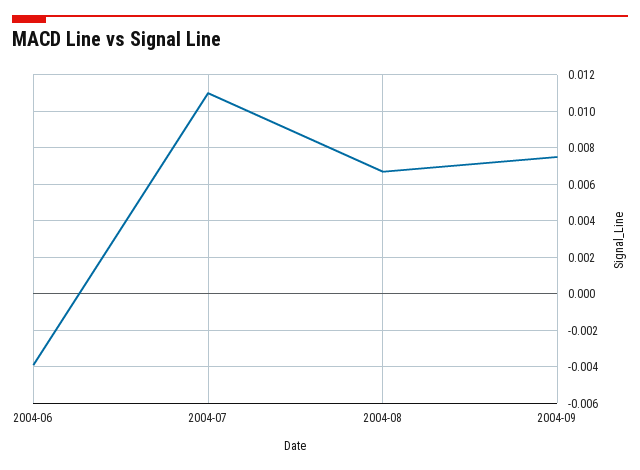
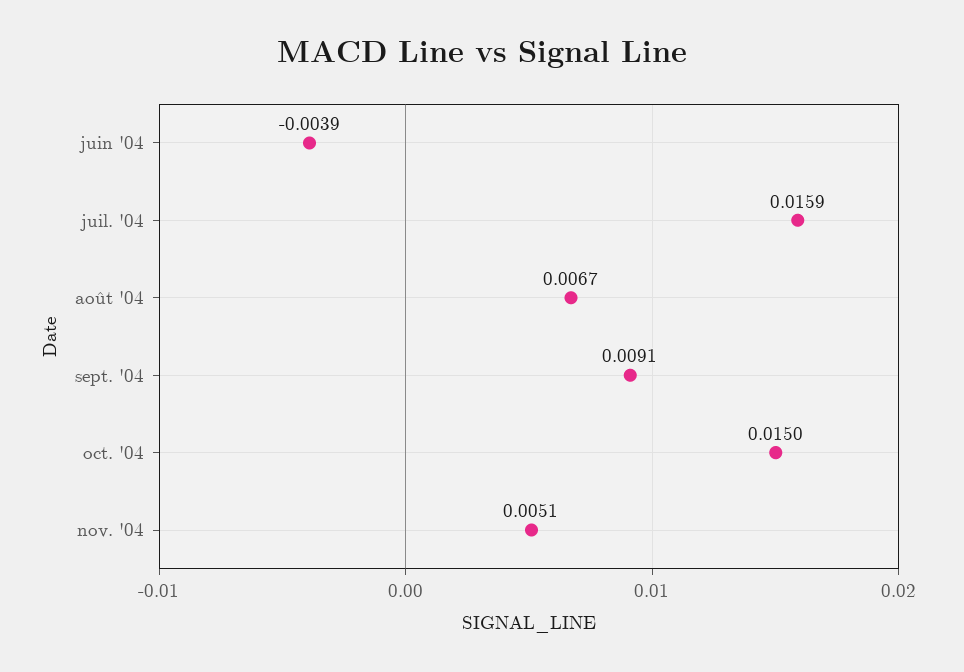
2004-07: 0.011 -> 0.0159
2004-09: 0.0075 -> 0.0091
oct. '04: none -> 0.015
nov. '04: none -> 0.0051

